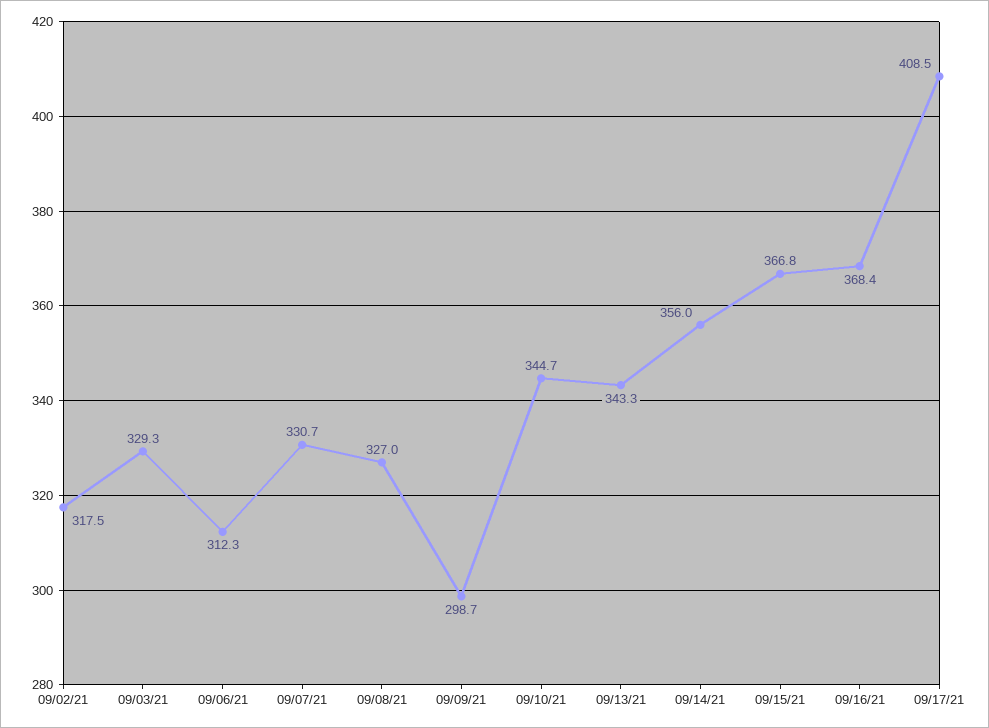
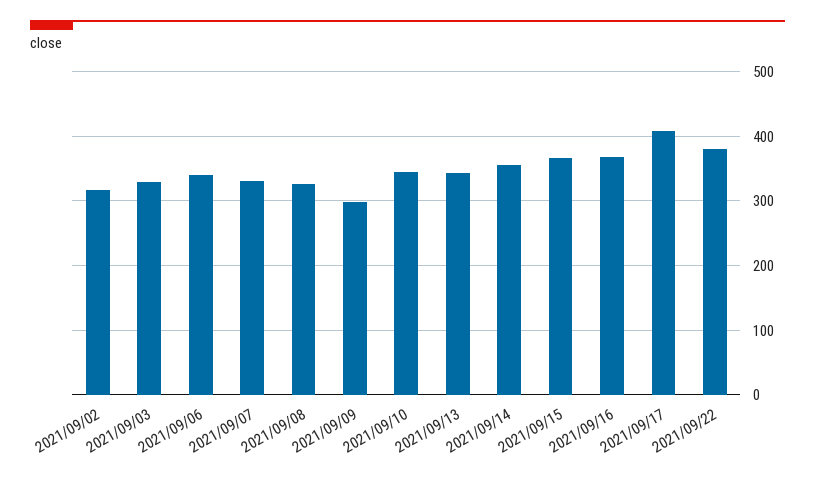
09/06/21: 312.3 -> 340
2021/09/22: none -> 380

